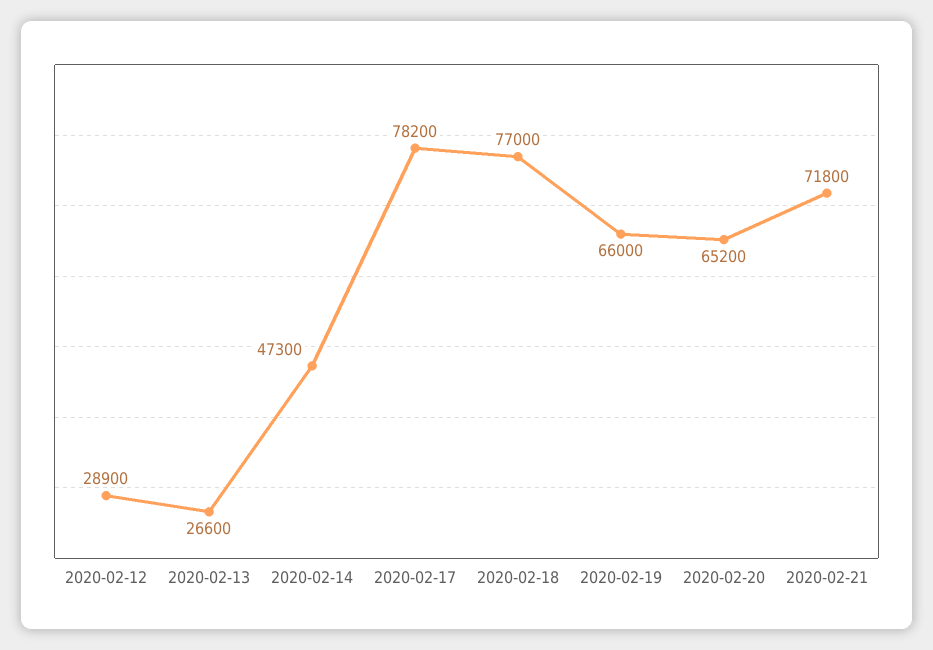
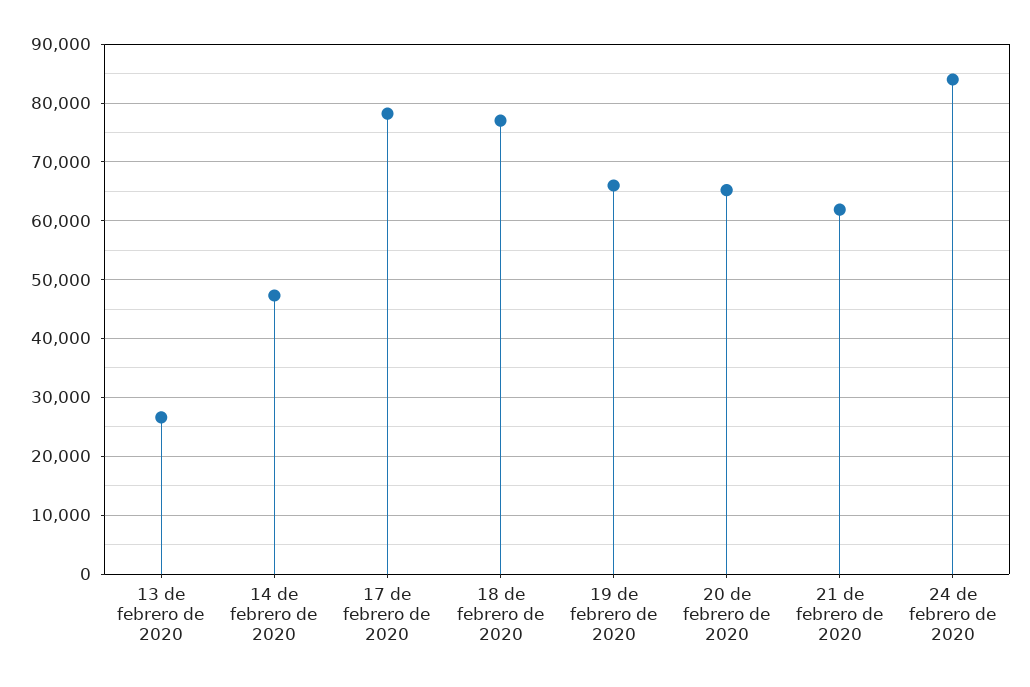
2020-02-12: 28900 -> none
2020-02-21: 71800 -> 62000
24 de febrero de 2020: none -> 84000

